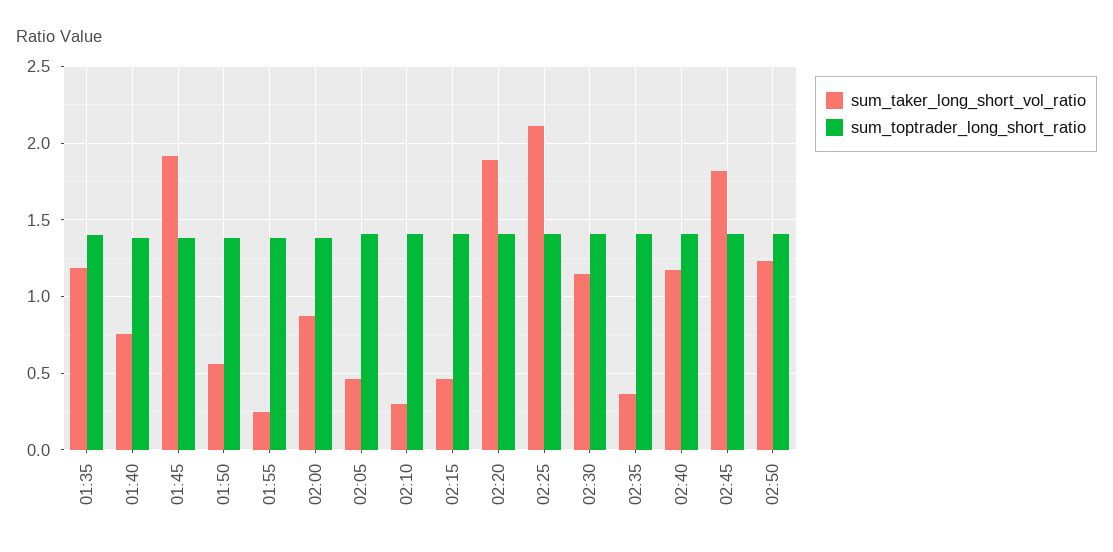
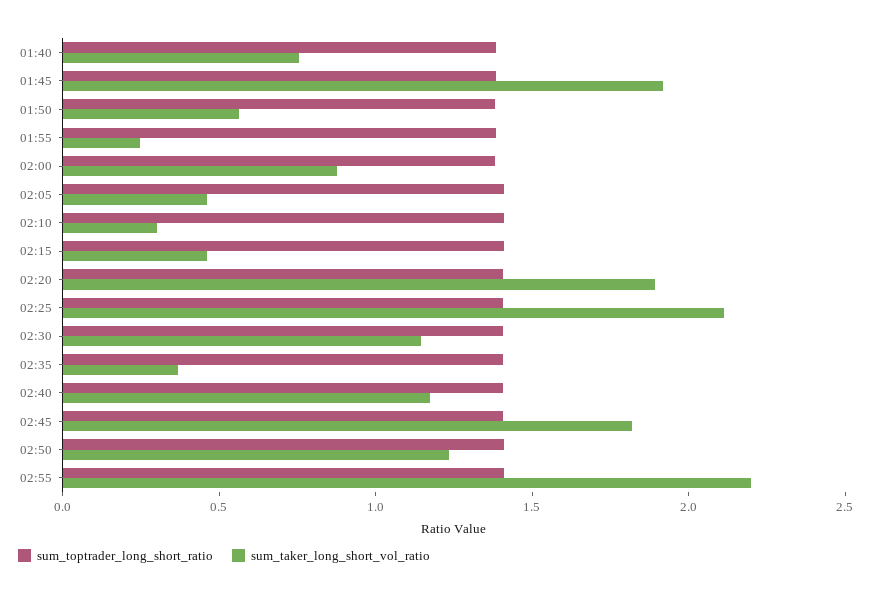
sum_taker_long_short_vol_ratio, 01:35: 1.2 -> none
sum_toptrader_long_short_ratio, 01:35: 1.4 -> none
sum_toptrader_long_short_ratio, 02:55: none -> 1.4
sum_taker_long_short_vol_ratio, 02:55: none -> 2.2

